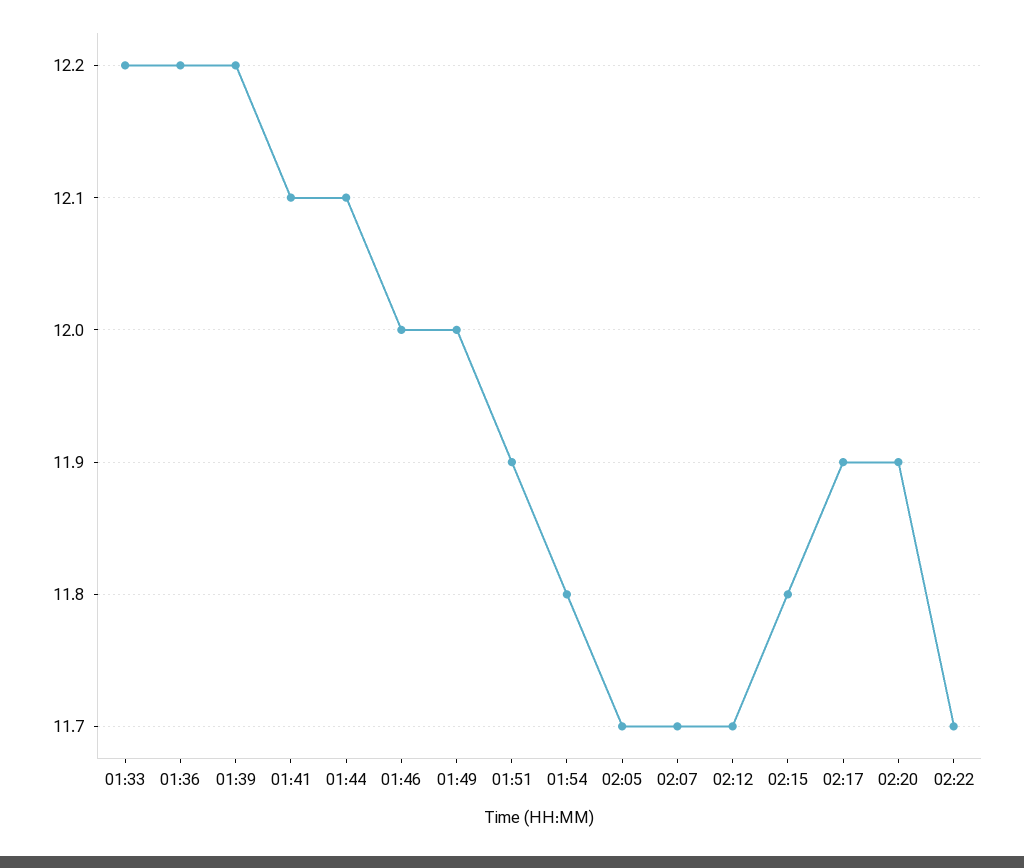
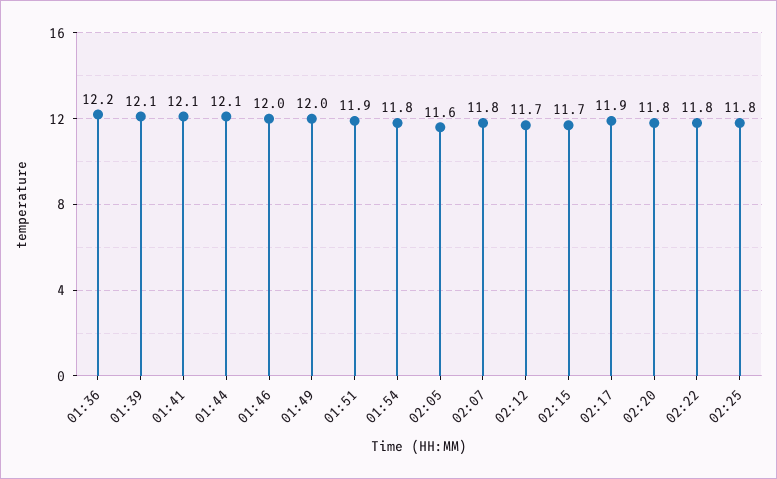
01:33: 12.2 -> none
01:39: 12.2 -> 12.1
02:05: 11.7 -> 11.6
02:07: 11.7 -> 11.8
02:15: 11.8 -> 11.7
02:20: 11.9 -> 11.8
02:22: 11.7 -> 11.8
02:25: none -> 11.8

